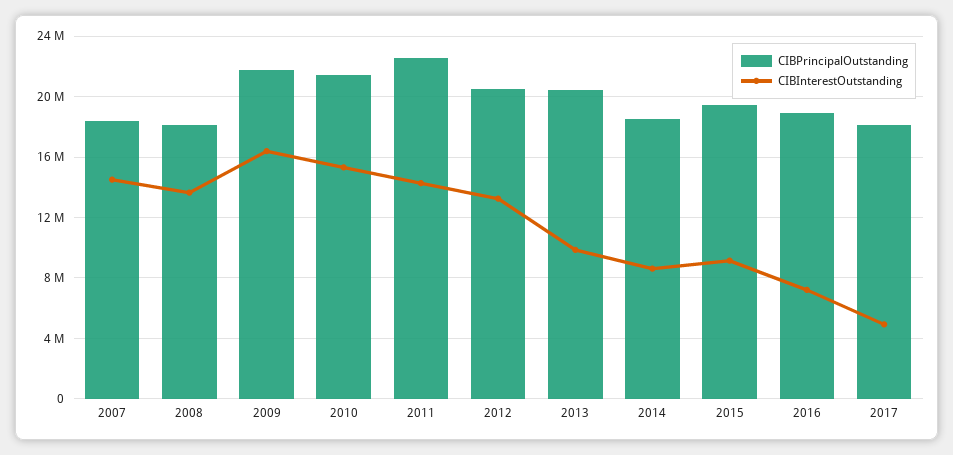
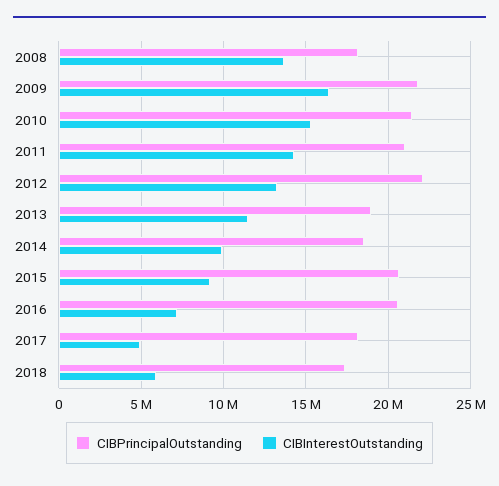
CIBPrincipalOutstanding, 2007: 18500000 -> none
CIBInterestOutstanding, 2007: 14500000 -> none
CIBPrincipalOutstanding, 2011: 22500000 -> 21000000
CIBPrincipalOutstanding, 2012: 20500000 -> 22000000
CIBPrincipalOutstanding, 2013: 20500000 -> 19000000
CIBInterestOutstanding, 2013: 10000000 -> 11500000
CIBInterestOutstanding, 2014: 8500000 -> 10000000
CIBPrincipalOutstanding, 2015: 19500000 -> 20500000
CIBPrincipalOutstanding, 2016: 19000000 -> 20500000
CIBPrincipalOutstanding, 2018: none -> 17500000
CIBInterestOutstanding, 2018: none -> 6000000

